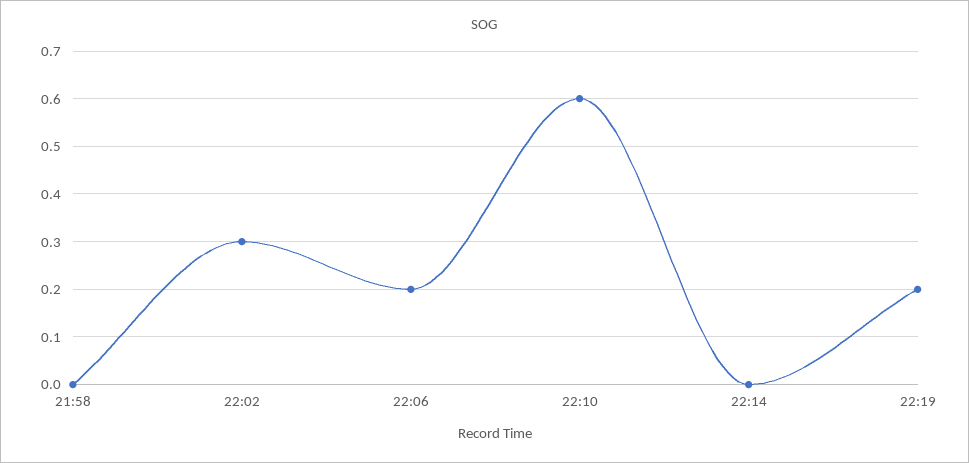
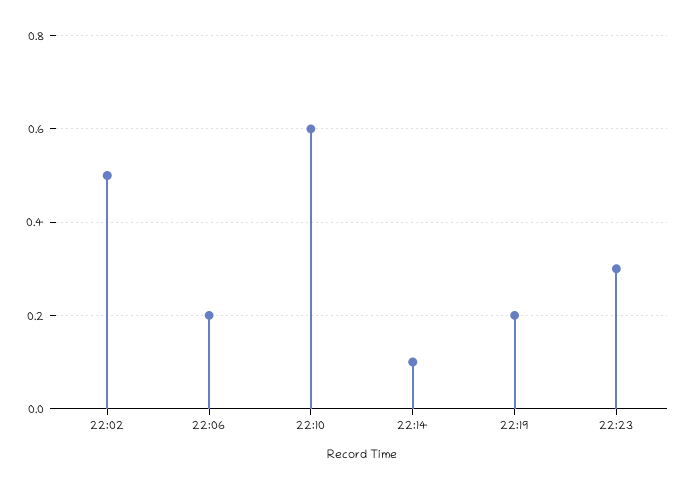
21:58: 0 -> none
22:02: 0.3 -> 0.5
22:14: 0 -> 0.1
22:23: none -> 0.3

